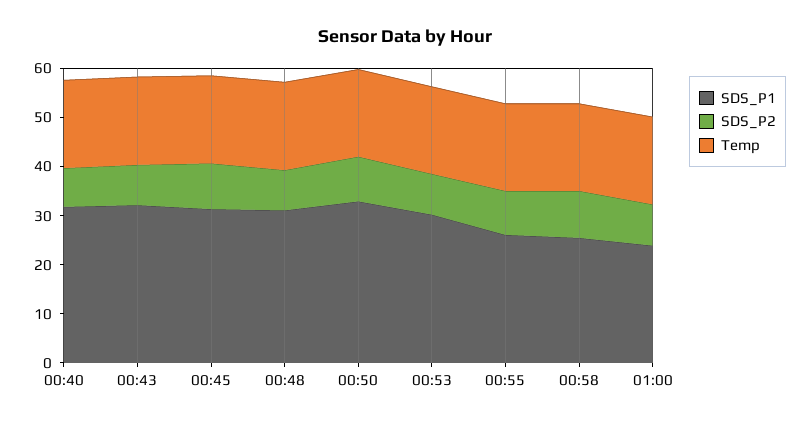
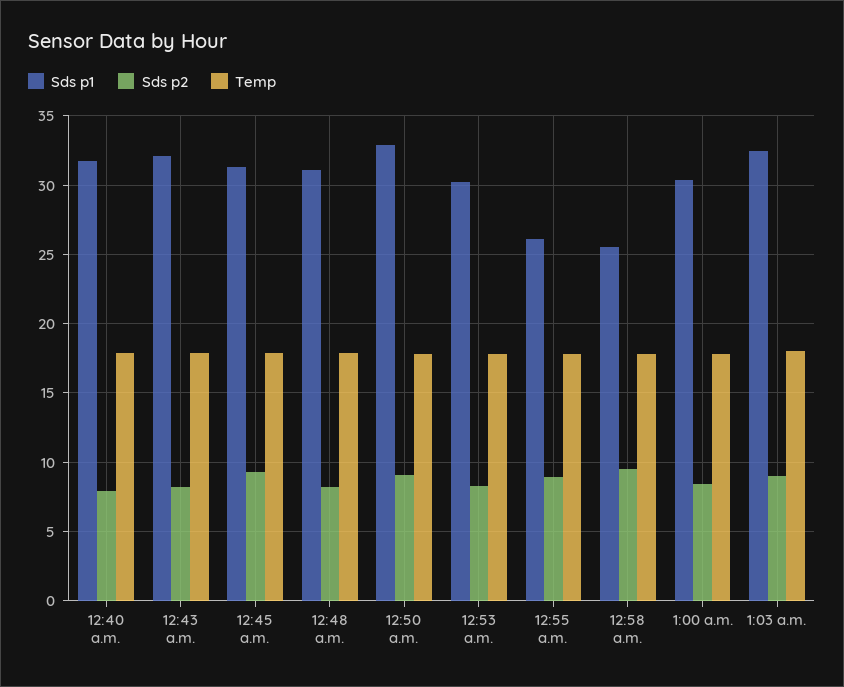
SDS_P1, 01:00: 24 -> 30.5
SDS_P1, 1:03 a.m.: none -> 32.5
SDS_P2, 1:03 a.m.: none -> 9
Temp, 1:03 a.m.: none -> 18

